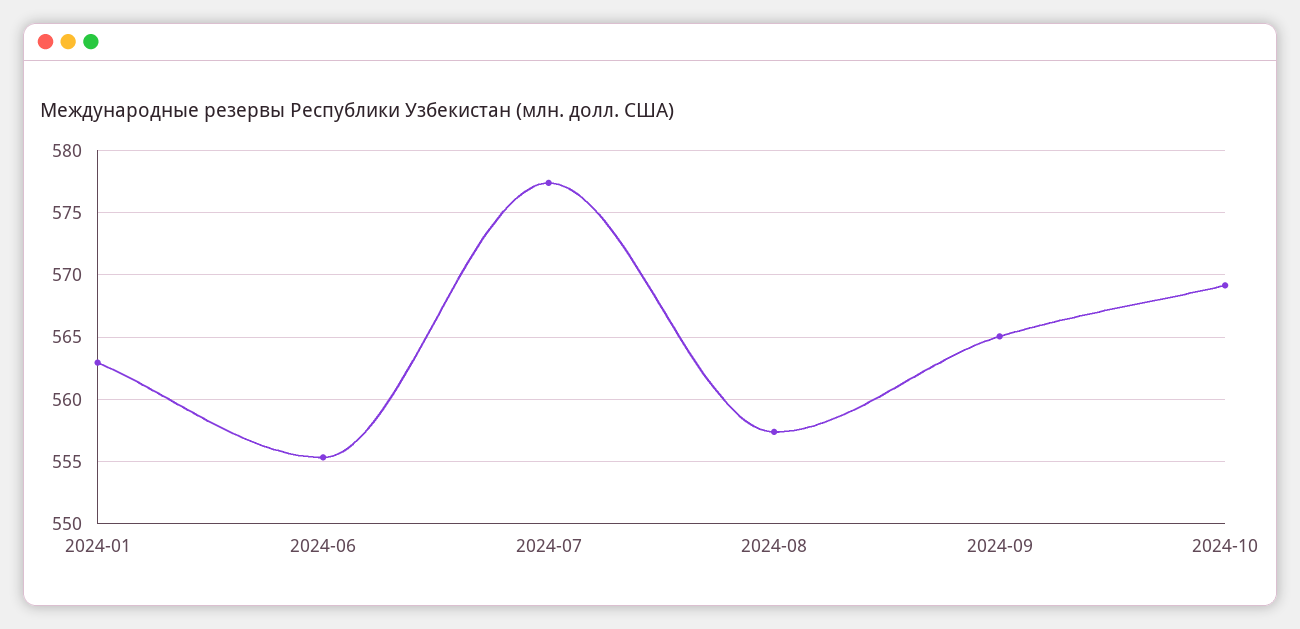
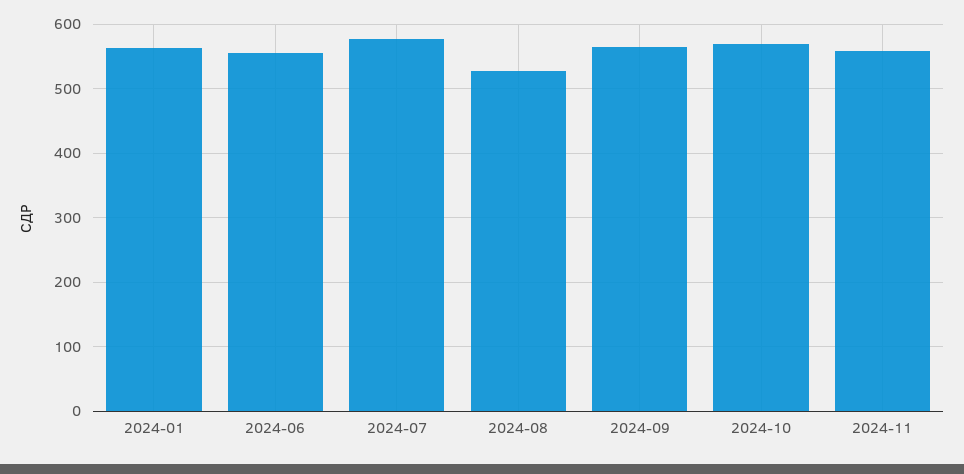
2024-08: 557.5 -> 530
2024-11: none -> 560

